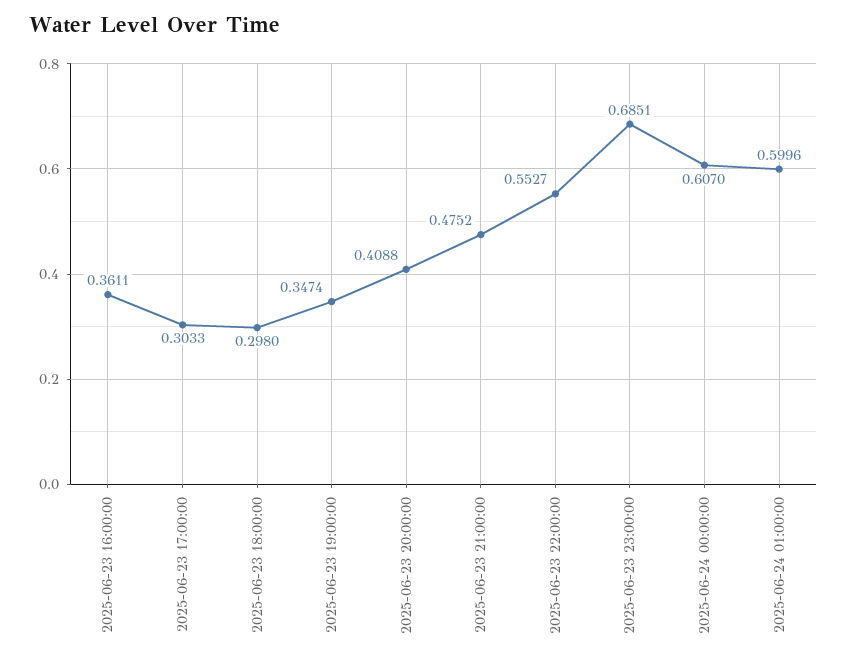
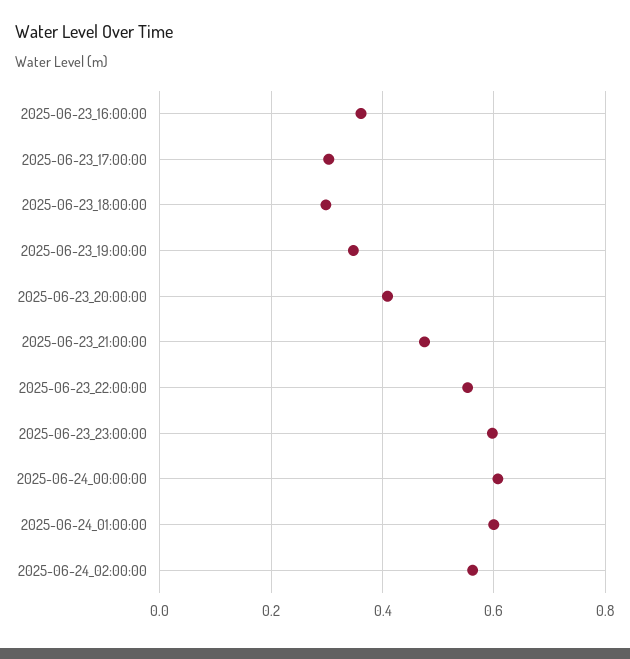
2025-06-23 23:00:00: 0.6851 -> 0.6
2025-06-24_02:00:00: none -> 0.56

